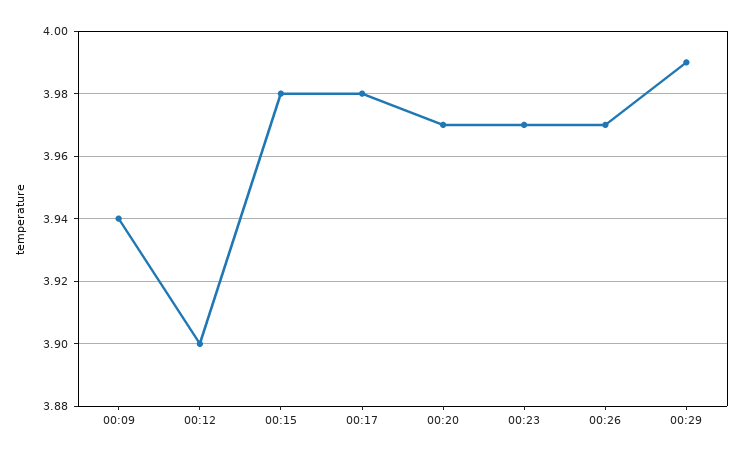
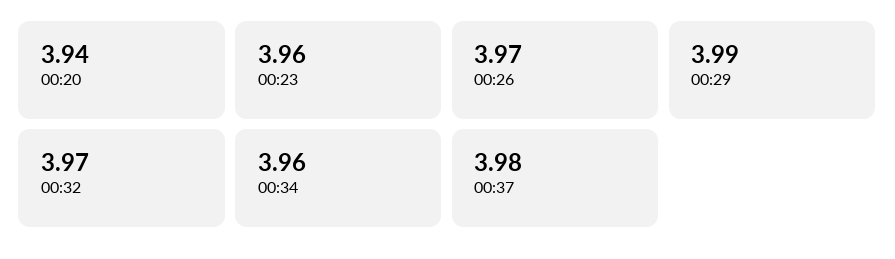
00:09: 3.94 -> none
00:12: 3.9 -> none
00:15: 3.98 -> none
00:17: 3.98 -> none
00:20: 3.97 -> 3.94
00:23: 3.97 -> 3.96
00:32: none -> 3.97
00:34: none -> 3.96
00:37: none -> 3.98

